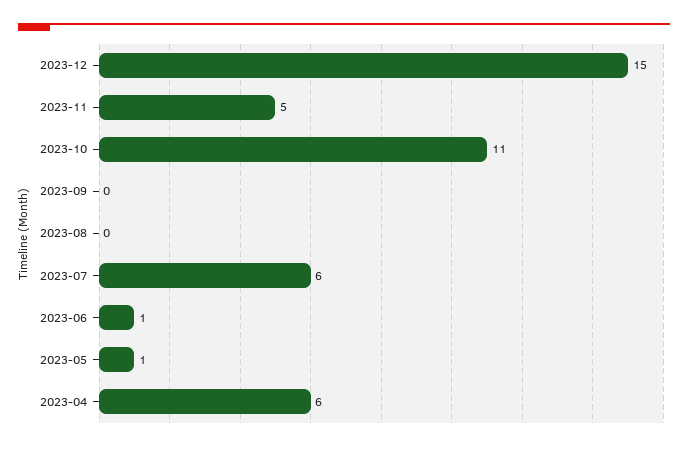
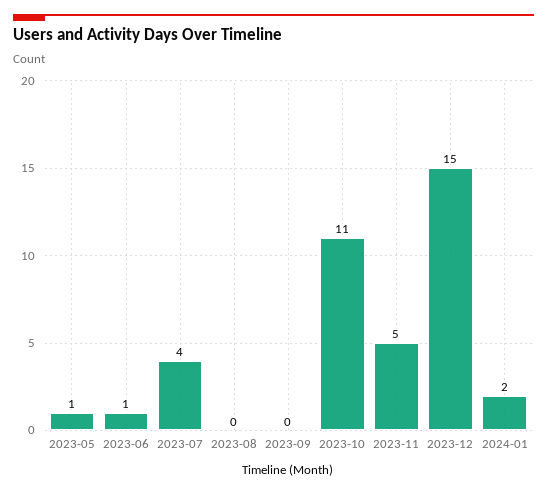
2023-07: 6 -> 4
2023-04: 6 -> none
2024-01: none -> 2

